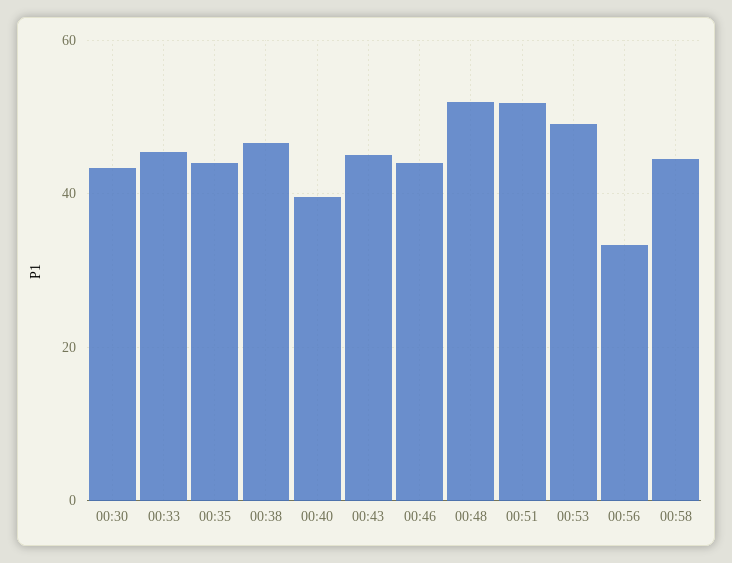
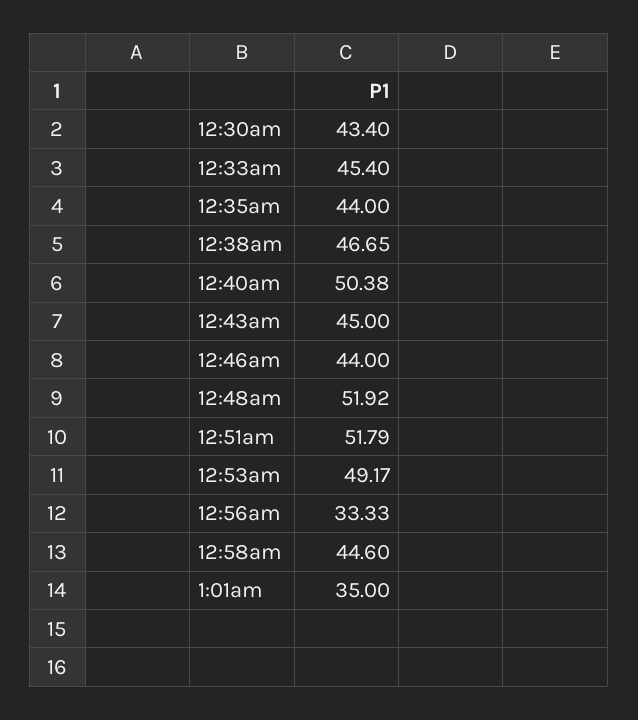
00:40: 40 -> 50.38
1:01am: none -> 35

